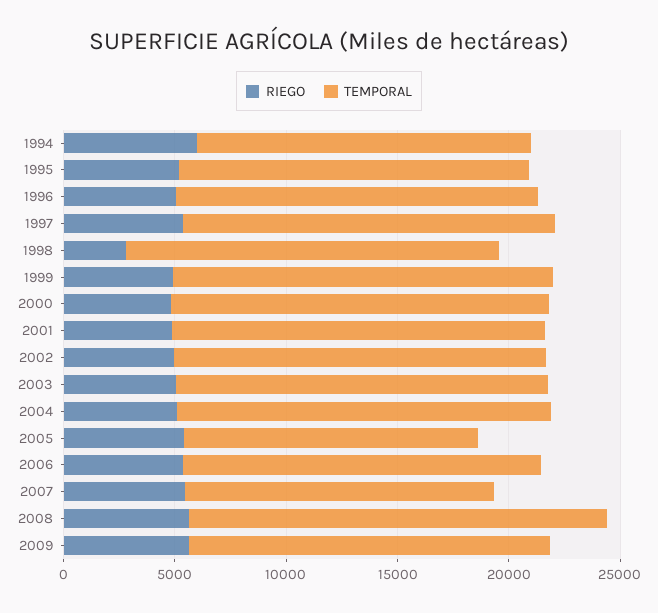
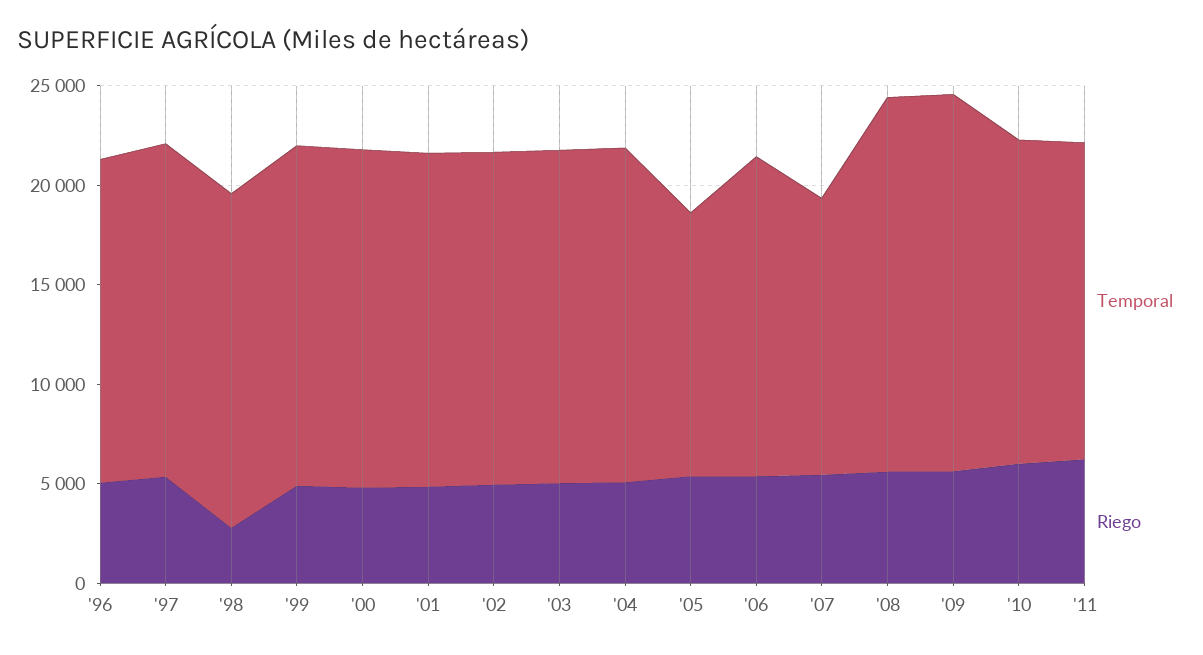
RIEGO, 1994: 6000 -> none
TEMPORAL, 1994: 15000 -> none
RIEGO, 1995: 5000 -> none
TEMPORAL, 1995: 16000 -> none
TEMPORAL, 2009: 16000 -> 19000
TEMPORAL, '10: none -> 16000
RIEGO, '10: none -> 6000
TEMPORAL, '11: none -> 16000
RIEGO, '11: none -> 6000

